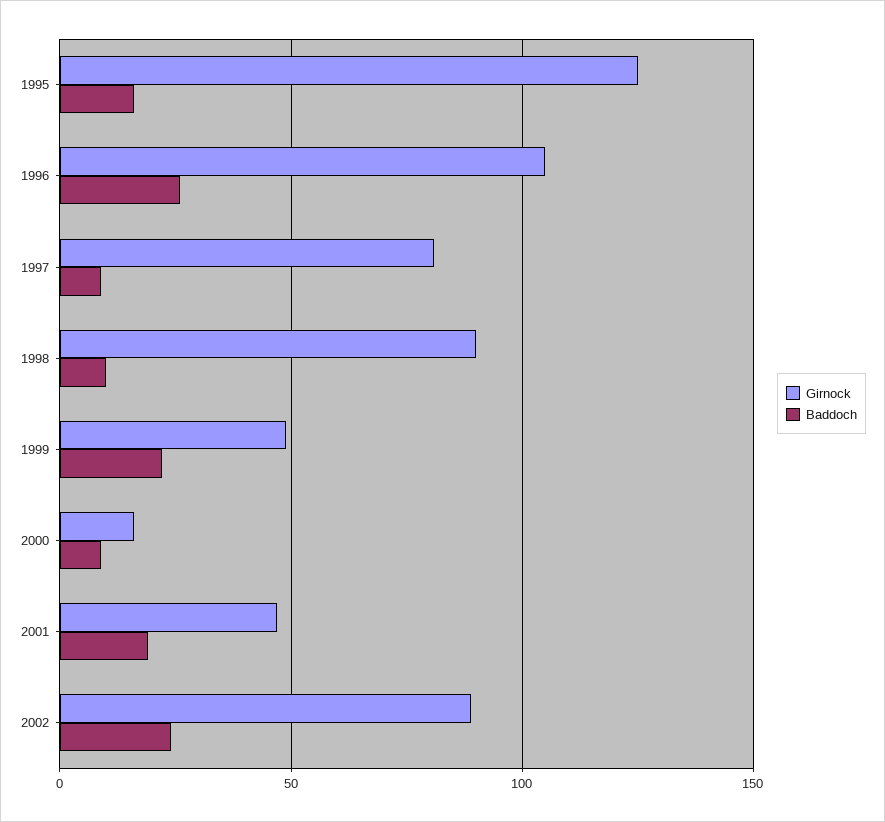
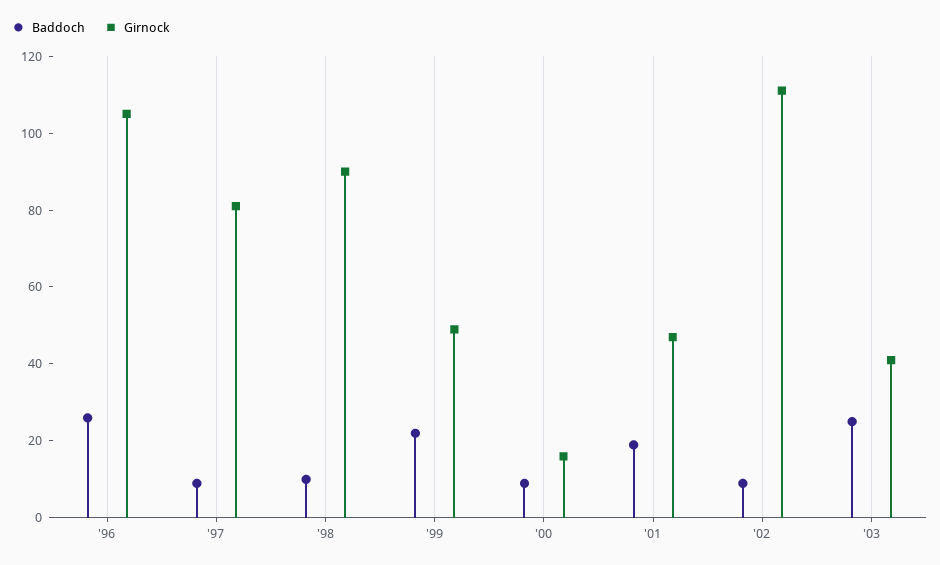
Girnock, 1995: 125 -> none
Baddoch, 1995: 15 -> none
Girnock, 2002: 90 -> 110
Baddoch, 2002: 25 -> 10
Baddoch, '03: none -> 25
Girnock, '03: none -> 40

